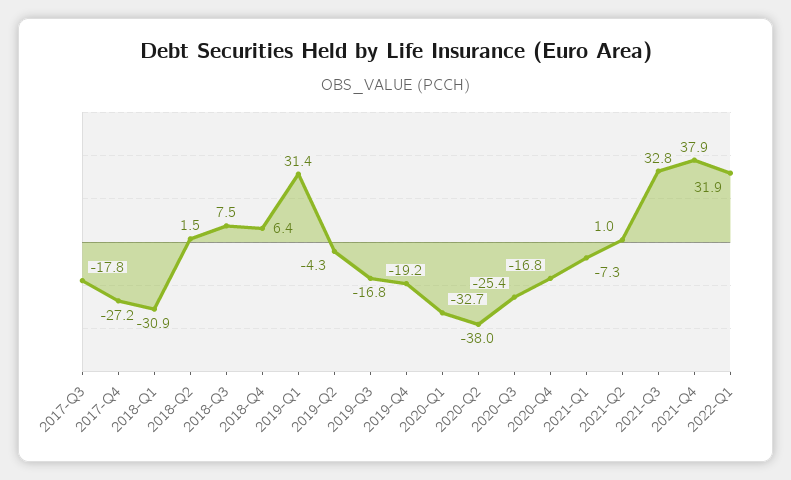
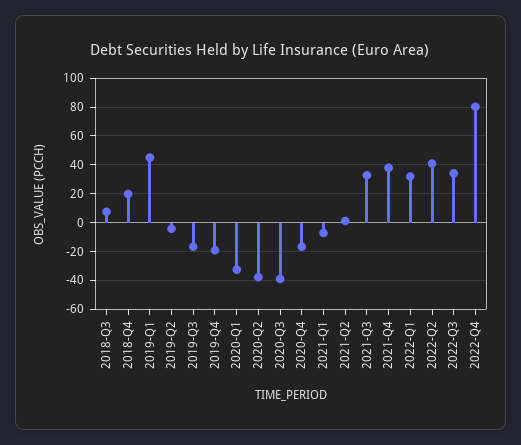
2017-Q3: -17.8 -> none
2017-Q4: -27.2 -> none
2018-Q1: -30.9 -> none
2018-Q2: 1.5 -> none
2018-Q4: 6.4 -> 20
2019-Q1: 31.4 -> 45
2020-Q3: -25.4 -> -40
2022-Q2: none -> 40
2022-Q3: none -> 35
2022-Q4: none -> 80

